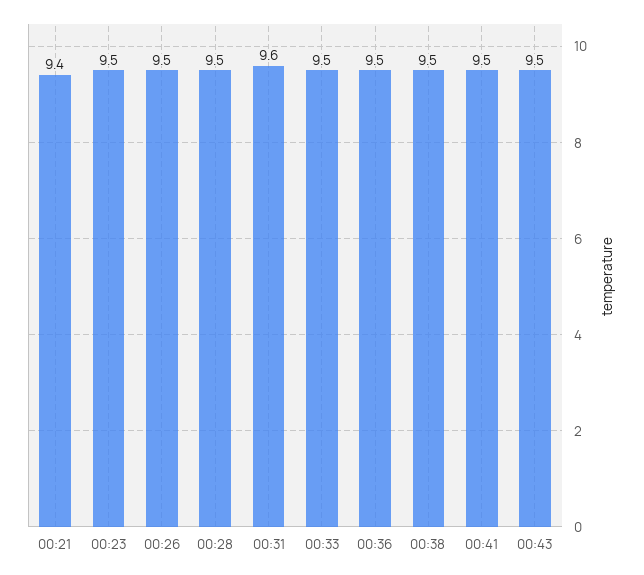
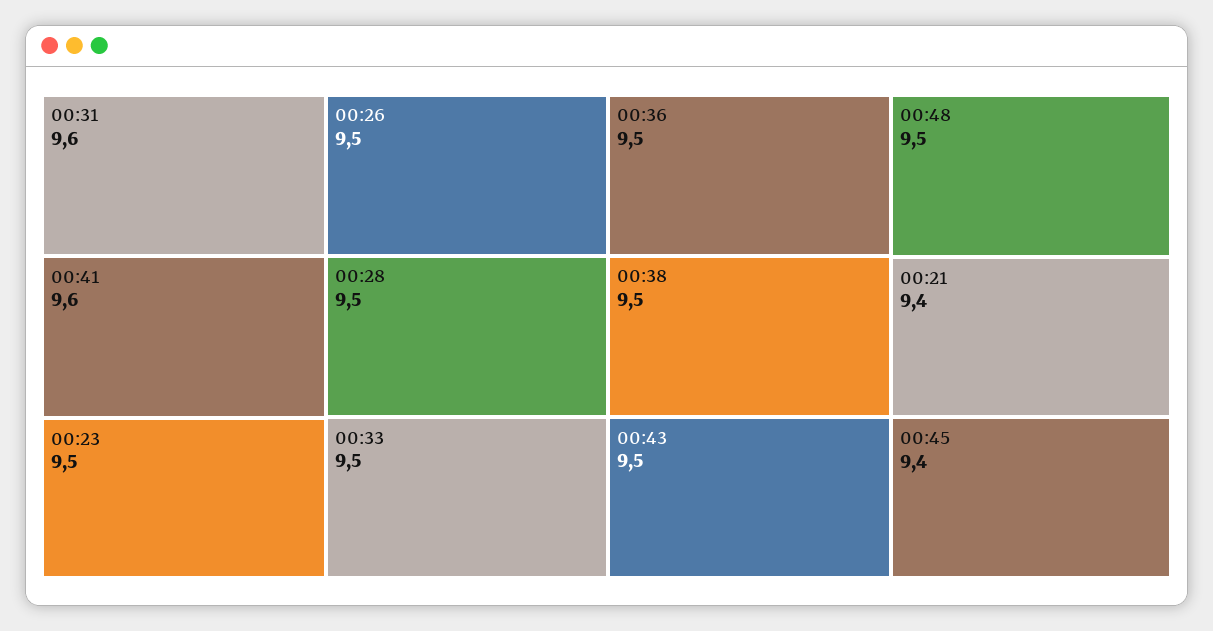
00:41: 9.5 -> 9.6
00:48: none -> 9.5
00:45: none -> 9.4

